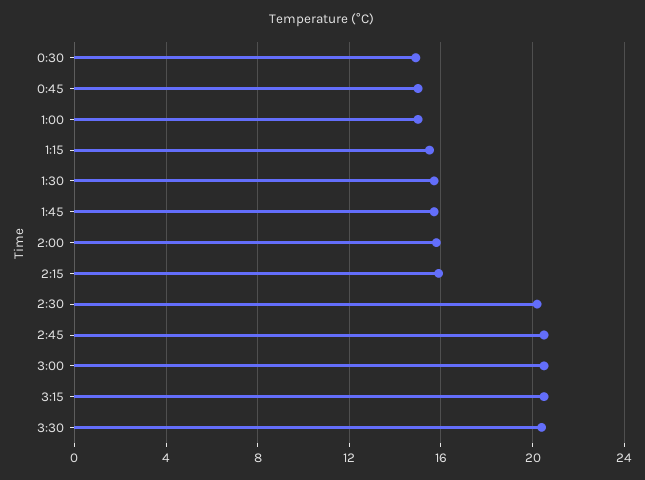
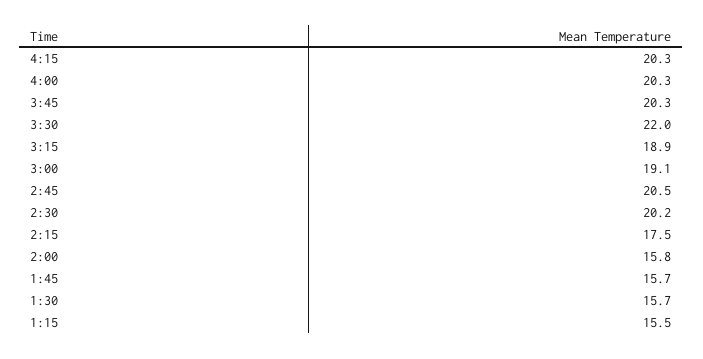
0:30: 15 -> none
0:45: 15 -> none
1:00: 15 -> none
2:15: 16 -> 17.5
3:00: 20.5 -> 19.1
3:15: 20.5 -> 18.9
3:30: 20.5 -> 22
4:15: none -> 20.3
4:00: none -> 20.3
3:45: none -> 20.3

